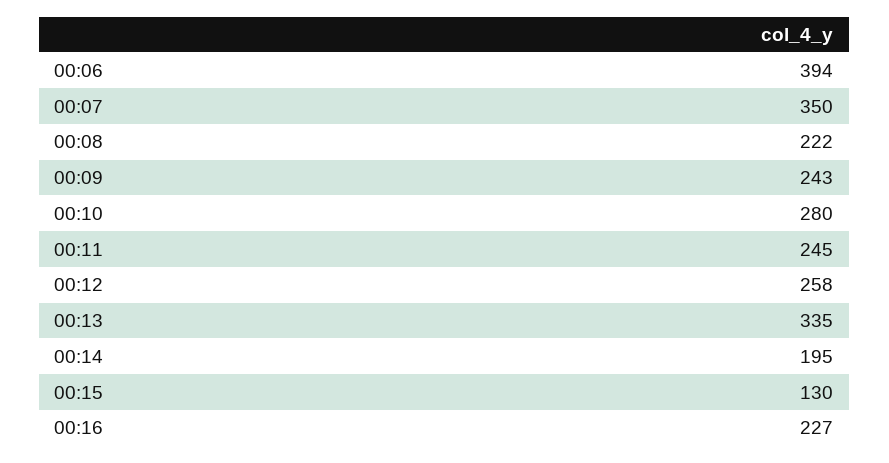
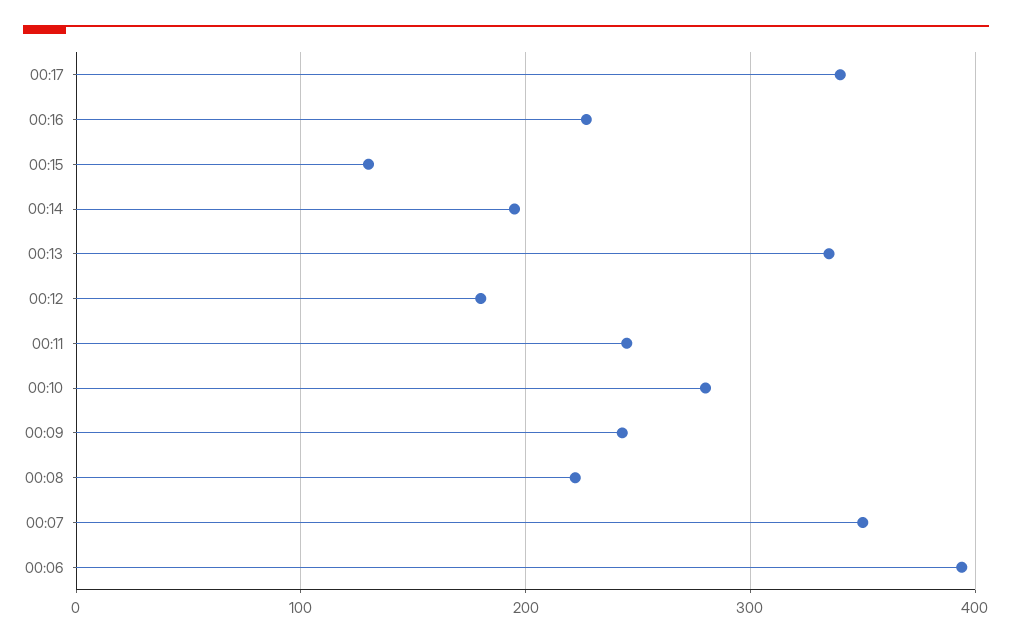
00:12: 258 -> 180
00:17: none -> 340

